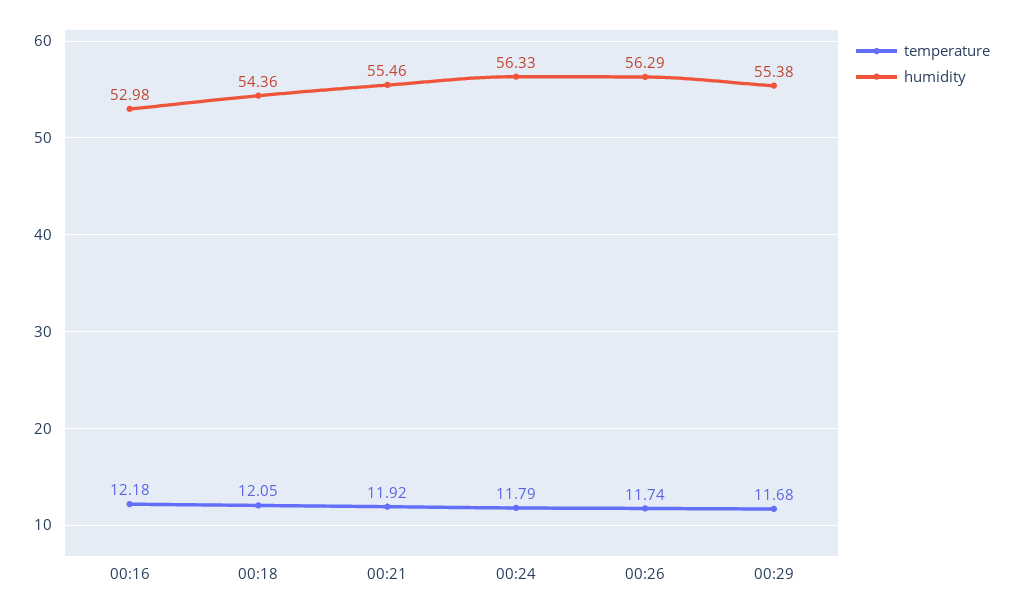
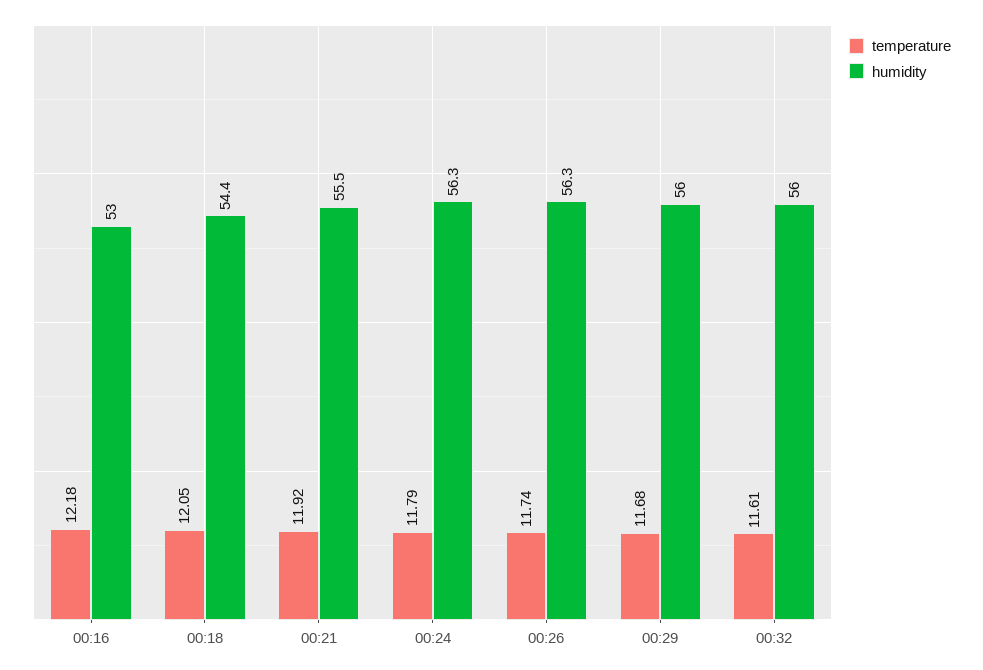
humidity, 00:29: 55.38 -> 56
temperature, 00:32: none -> 11.61
humidity, 00:32: none -> 56

